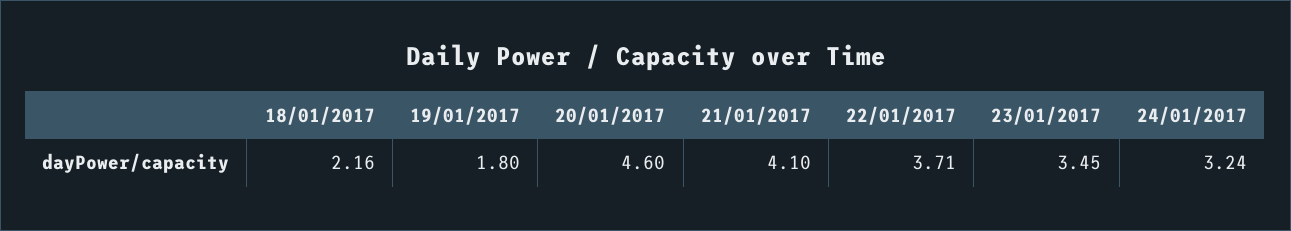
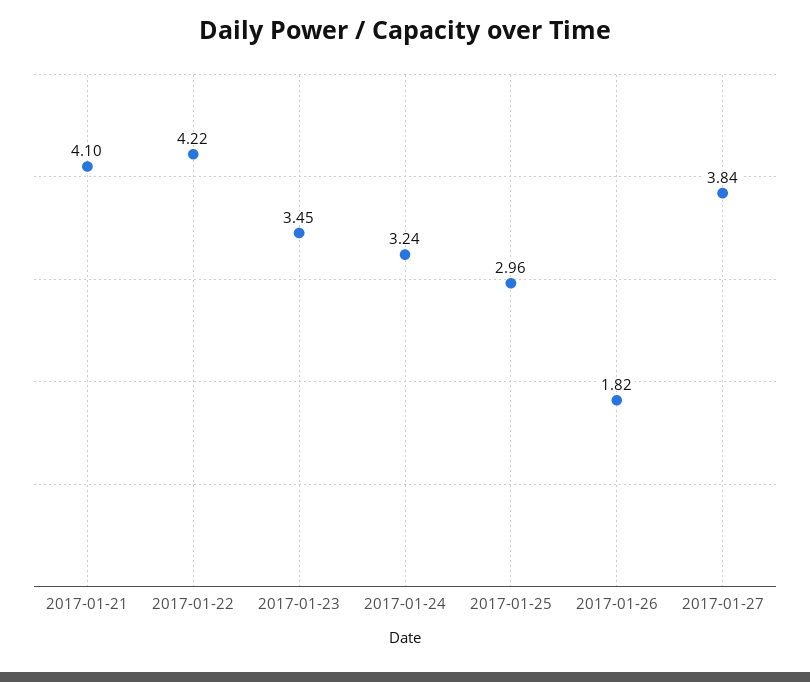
18/01/2017: 2.16 -> none
19/01/2017: 1.8 -> none
20/01/2017: 4.6 -> none
22/01/2017: 3.71 -> 4.22
2017-01-25: none -> 2.96
2017-01-26: none -> 1.82
2017-01-27: none -> 3.84

